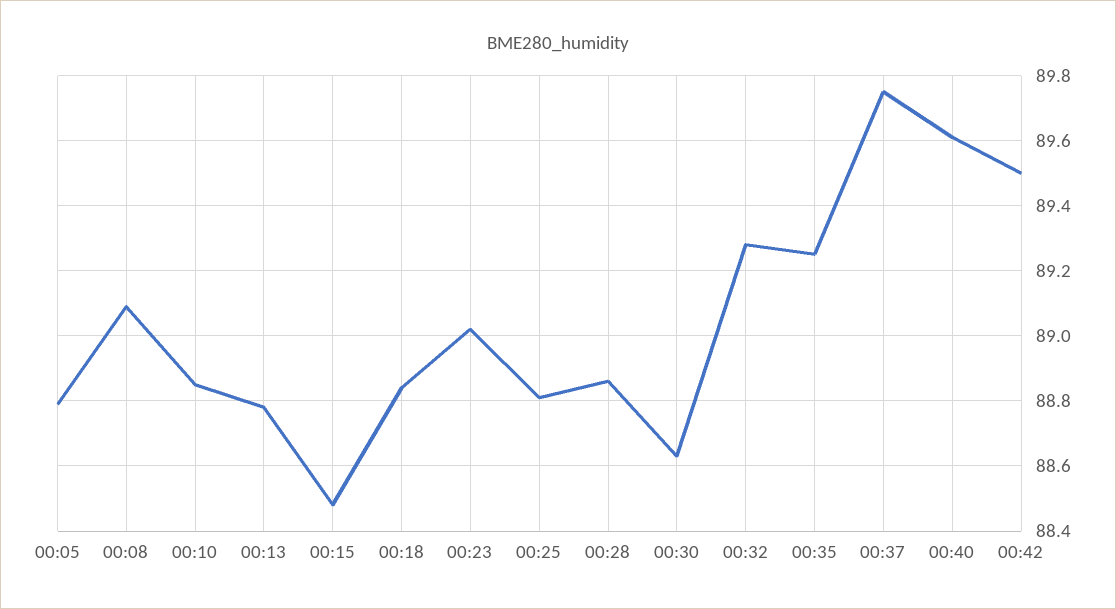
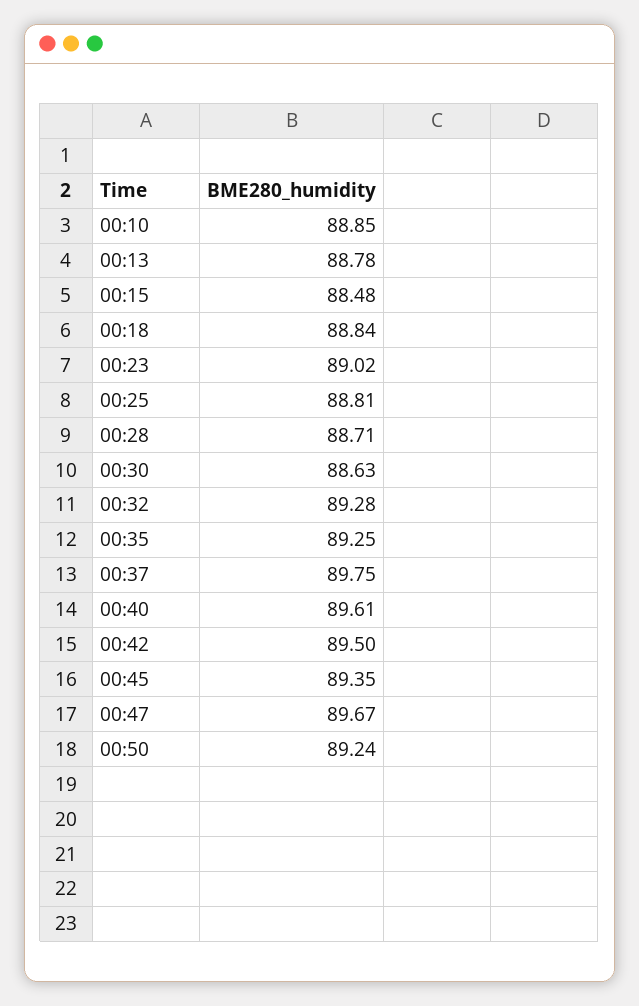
00:05: 88.8 -> none
00:08: 89.1 -> none
00:28: 88.85 -> 88.71
00:45: none -> 89.35
00:47: none -> 89.67
00:50: none -> 89.24

